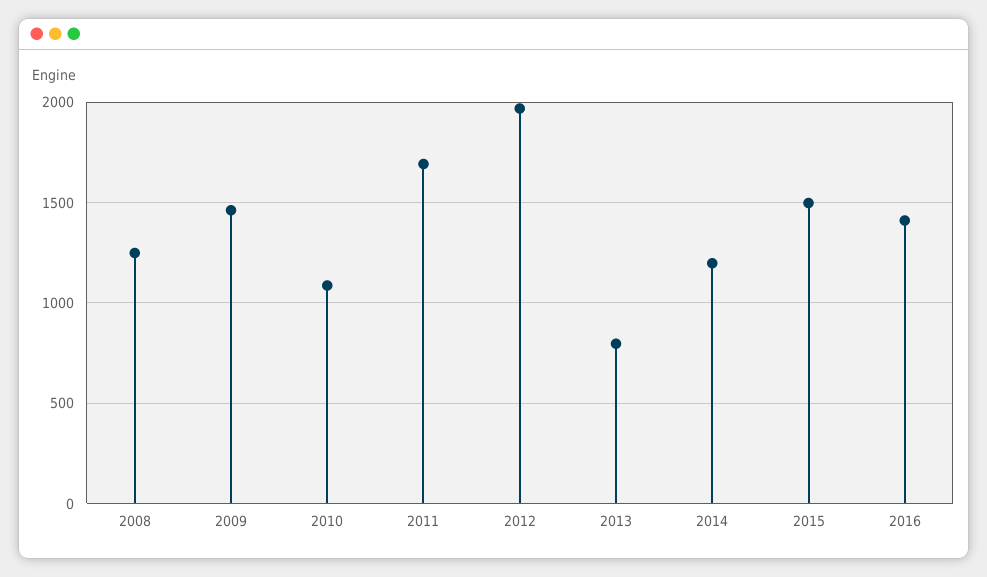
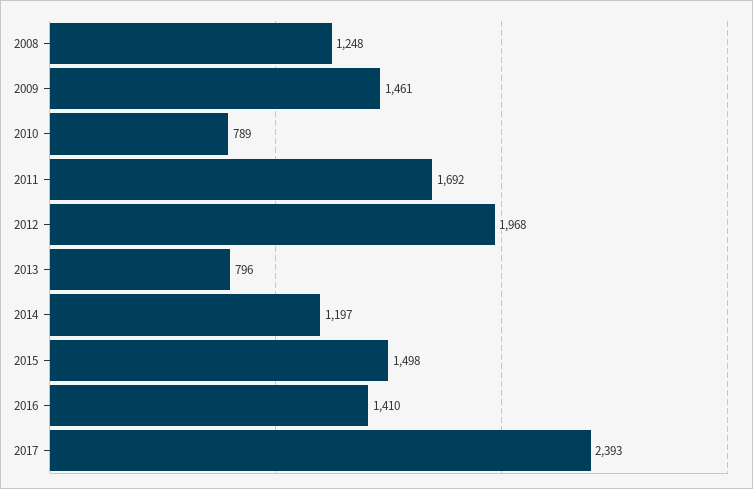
2010: 1100 -> 789
2017: none -> 2393

